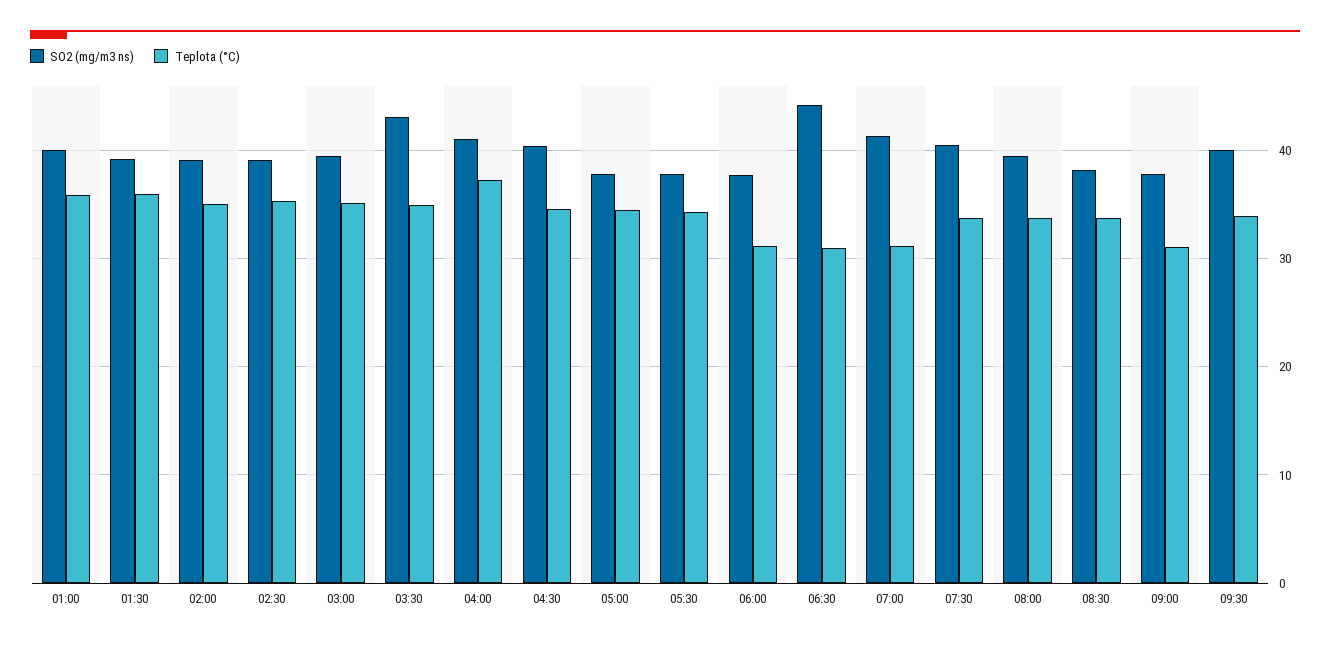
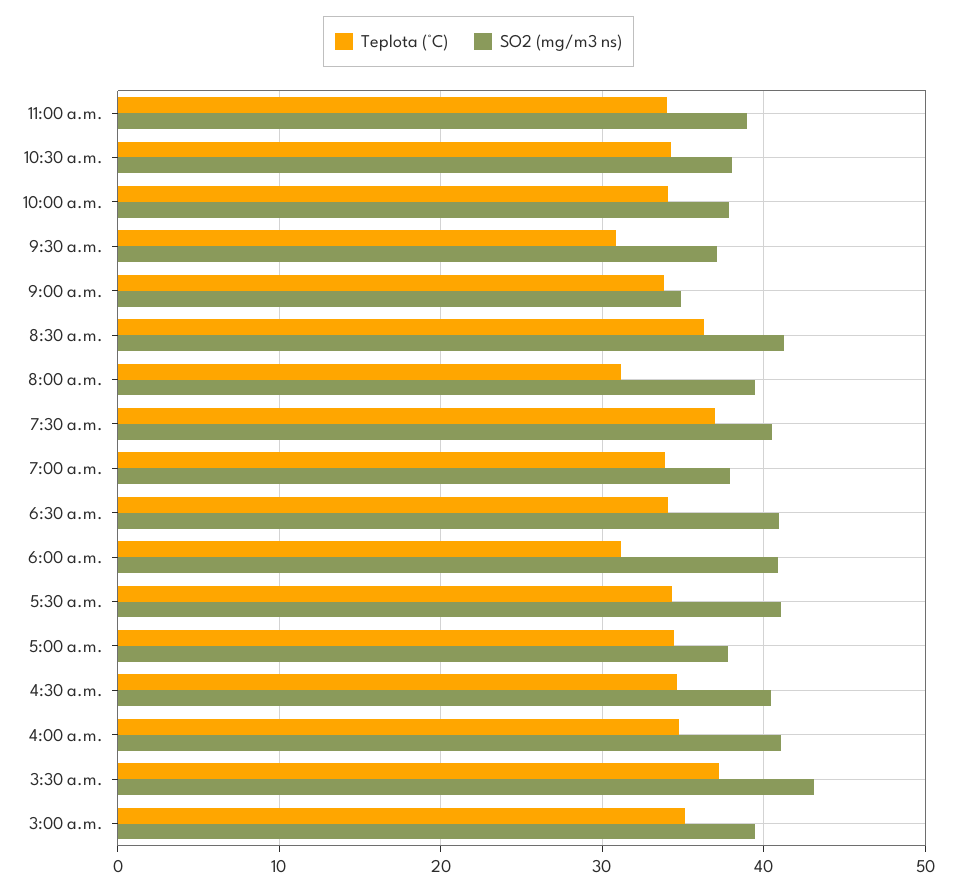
SO2 (mg/m3 ns), 01:00: 40 -> none
Teplota (°C), 01:00: 36 -> none
SO2 (mg/m3 ns), 01:30: 39 -> none
Teplota (°C), 01:30: 36 -> none
SO2 (mg/m3 ns), 02:00: 39 -> none
Teplota (°C), 02:00: 35 -> none
SO2 (mg/m3 ns), 02:30: 39 -> none
Teplota (°C), 02:30: 35 -> none
Teplota (°C), 03:30: 35 -> 37
Teplota (°C), 04:00: 37 -> 35
SO2 (mg/m3 ns), 05:30: 38 -> 41
SO2 (mg/m3 ns), 06:00: 38 -> 41
SO2 (mg/m3 ns), 06:30: 44 -> 41
Teplota (°C), 06:30: 31 -> 34
SO2 (mg/m3 ns), 07:00: 41 -> 38
Teplota (°C), 07:00: 31 -> 34
Teplota (°C), 07:30: 34 -> 37
Teplota (°C), 08:00: 34 -> 31
SO2 (mg/m3 ns), 08:30: 38 -> 41
Teplota (°C), 08:30: 34 -> 36
SO2 (mg/m3 ns), 09:00: 38 -> 35
Teplota (°C), 09:00: 31 -> 34
SO2 (mg/m3 ns), 09:30: 40 -> 37
Teplota (°C), 09:30: 34 -> 31
Teplota (°C), 11:00 a.m.: none -> 34
SO2 (mg/m3 ns), 11:00 a.m.: none -> 39
Teplota (°C), 10:30 a.m.: none -> 34
SO2 (mg/m3 ns), 10:30 a.m.: none -> 38
Teplota (°C), 10:00 a.m.: none -> 34
SO2 (mg/m3 ns), 10:00 a.m.: none -> 38

